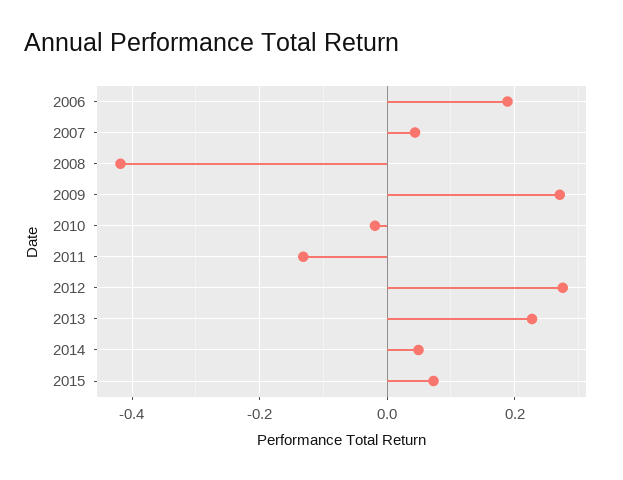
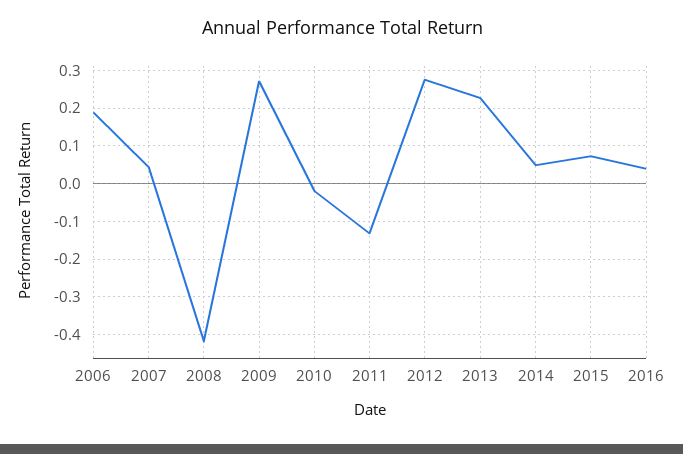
2016: none -> 0.04

